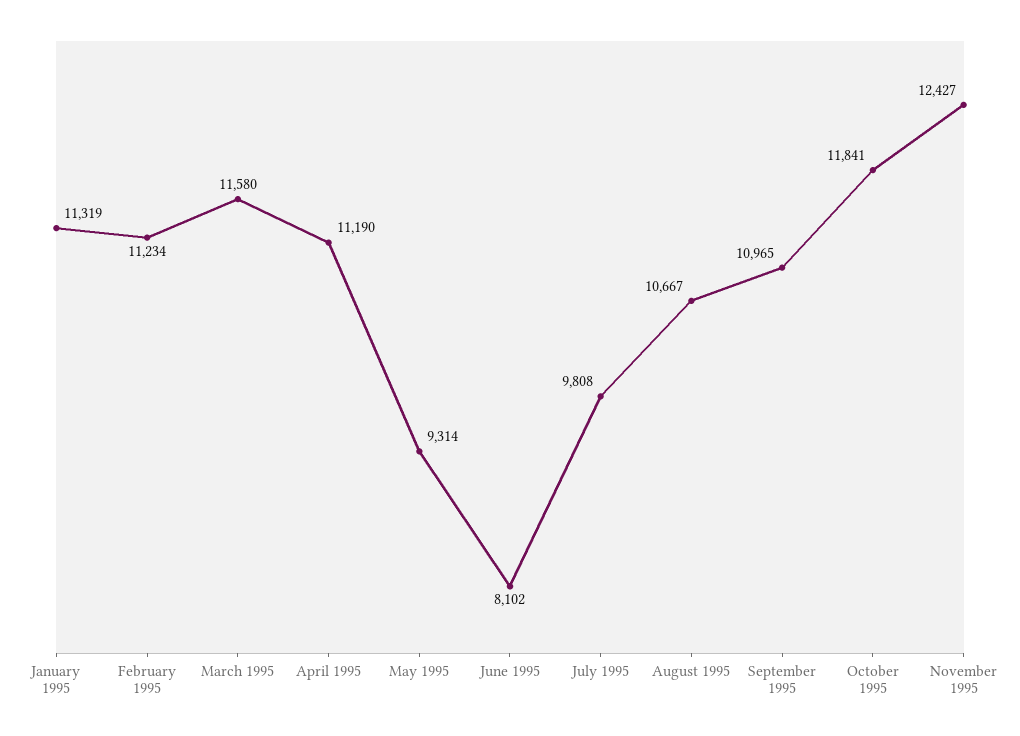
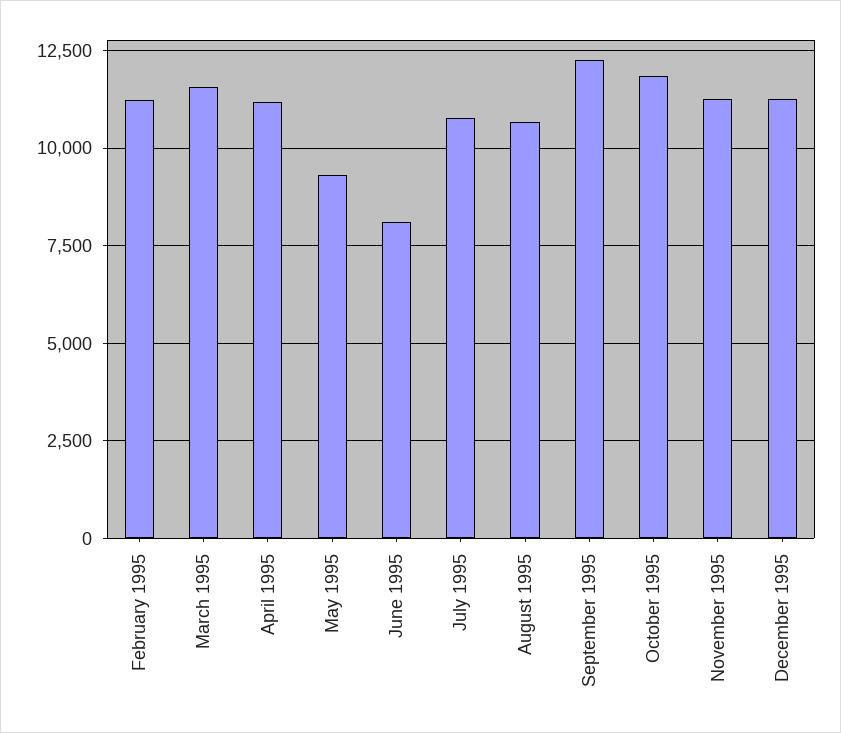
January 1995: 11319 -> none
July 1995: 9808 -> 10750
September 1995: 10965 -> 12250
November 1995: 12427 -> 11250
December 1995: none -> 11250

